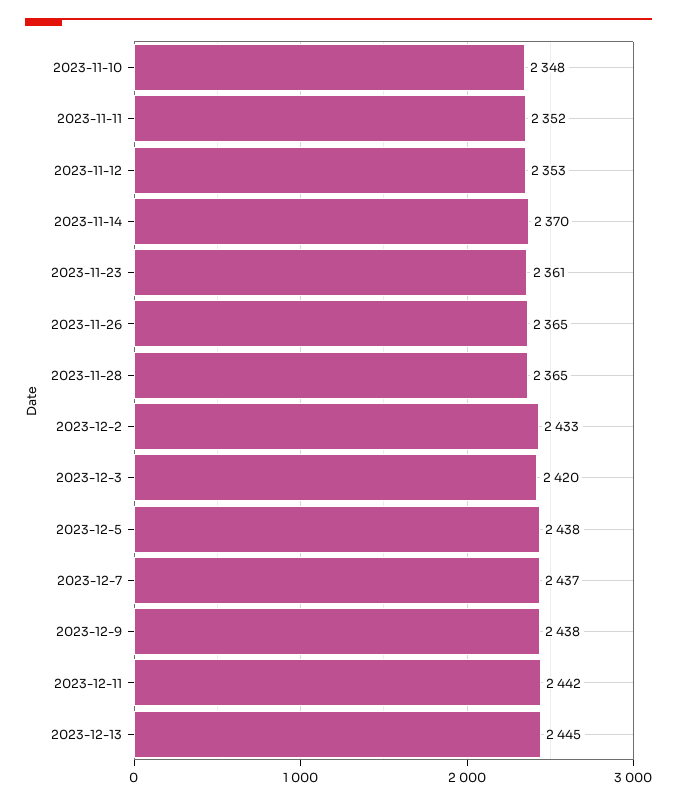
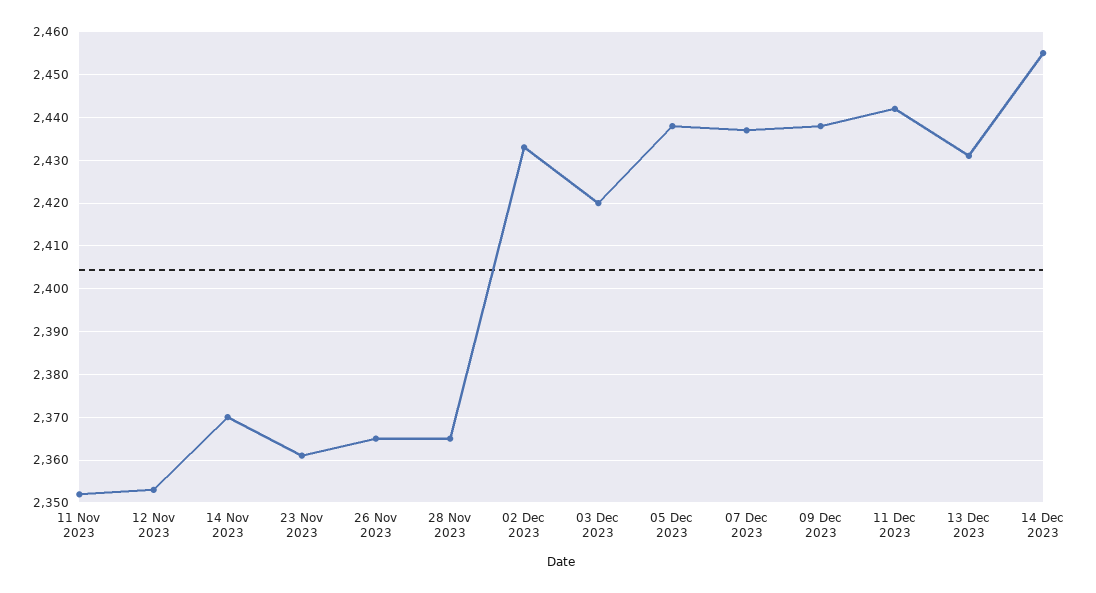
2023-11-10: 2348 -> none
2023-12-13: 2445 -> 2430
14 Dec 2023: none -> 2455

